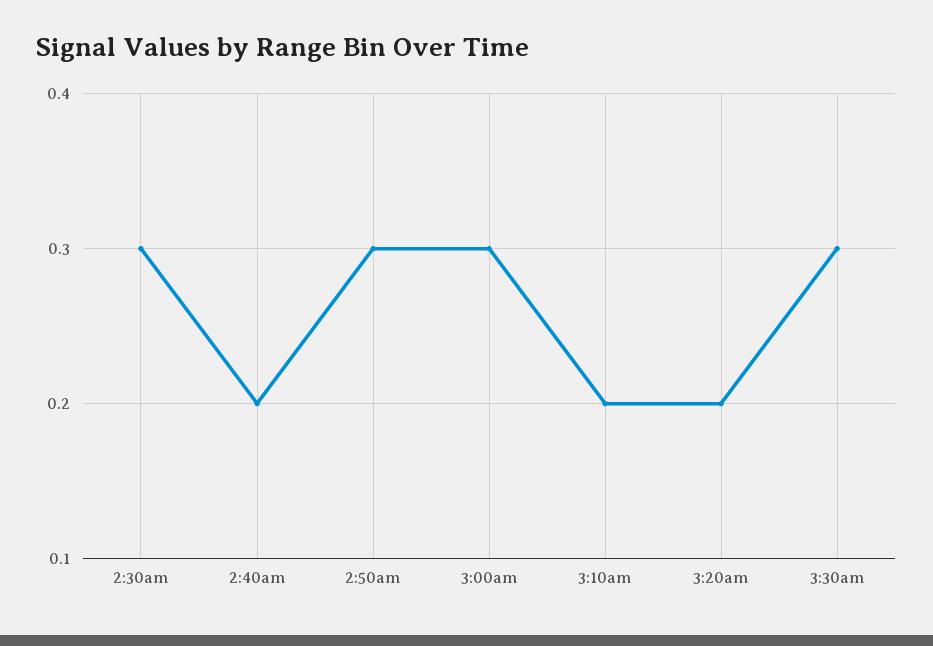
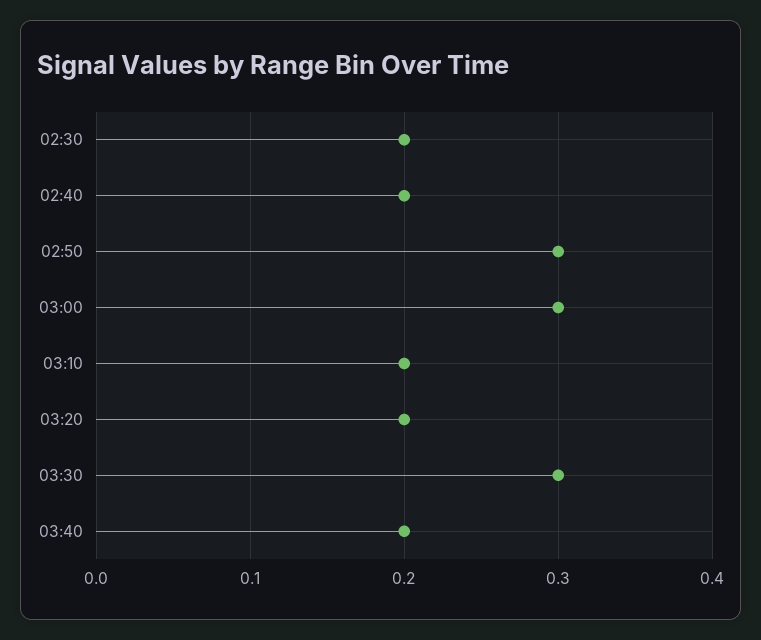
2:30am: 0.3 -> 0.2
03:40: none -> 0.2

